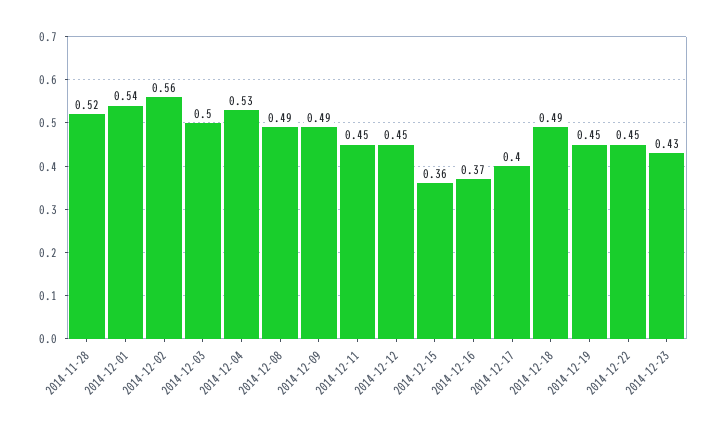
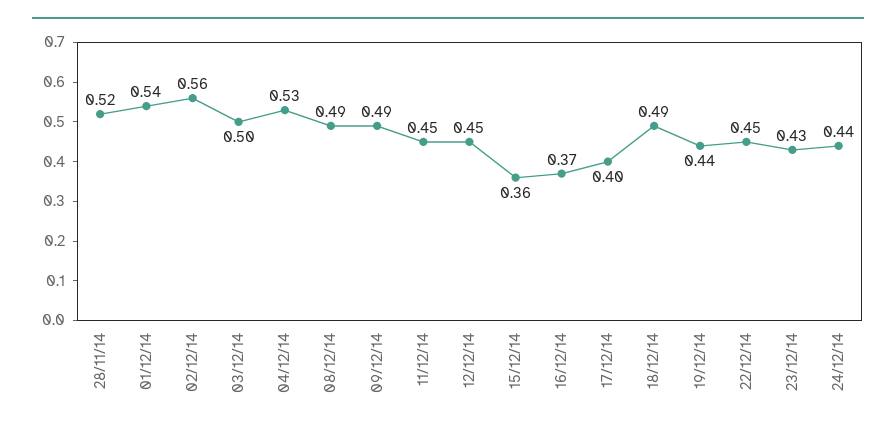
2014-12-19: 0.45 -> 0.44
24/12/14: none -> 0.44

